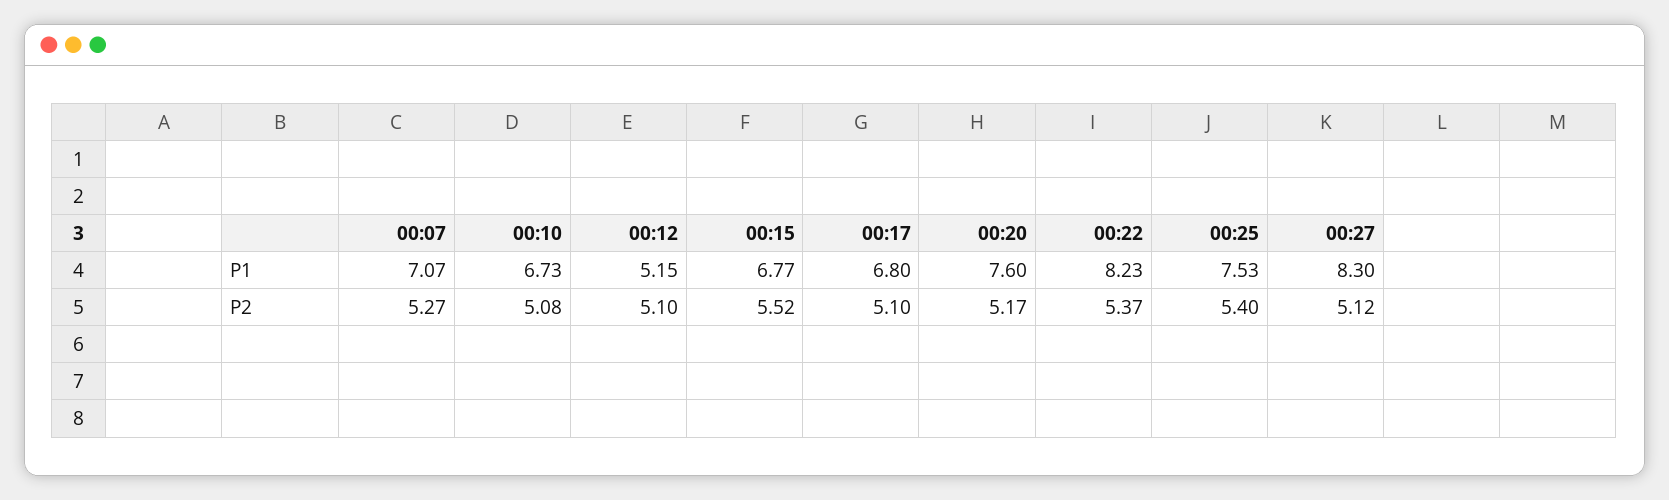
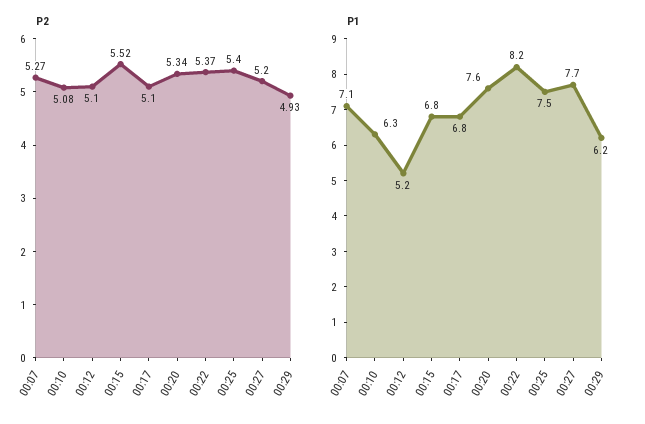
P1, 00:10: 6.73 -> 6.3
P1, 00:27: 8.3 -> 7.7
P2, 00:20: 5.17 -> 5.34
P2, 00:27: 5.12 -> 5.2
P2, 00:29: none -> 4.93
P1, 00:29: none -> 6.2

